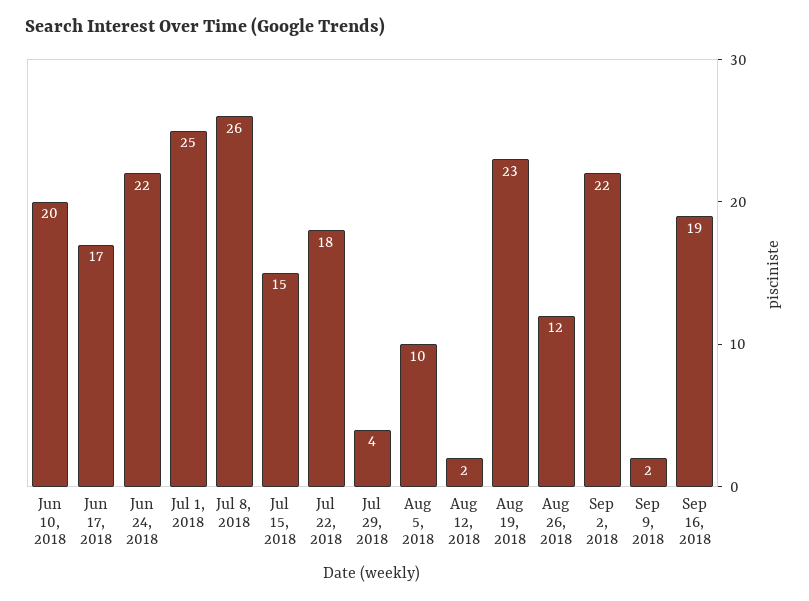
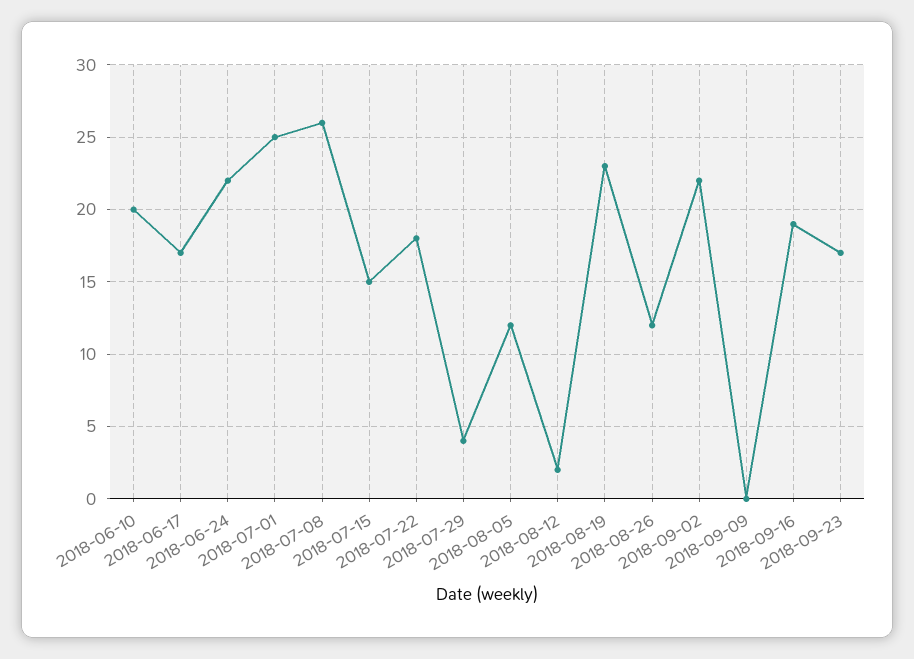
Aug 5, 2018: 10 -> 12
Sep 9, 2018: 2 -> 0
2018-09-23: none -> 17

